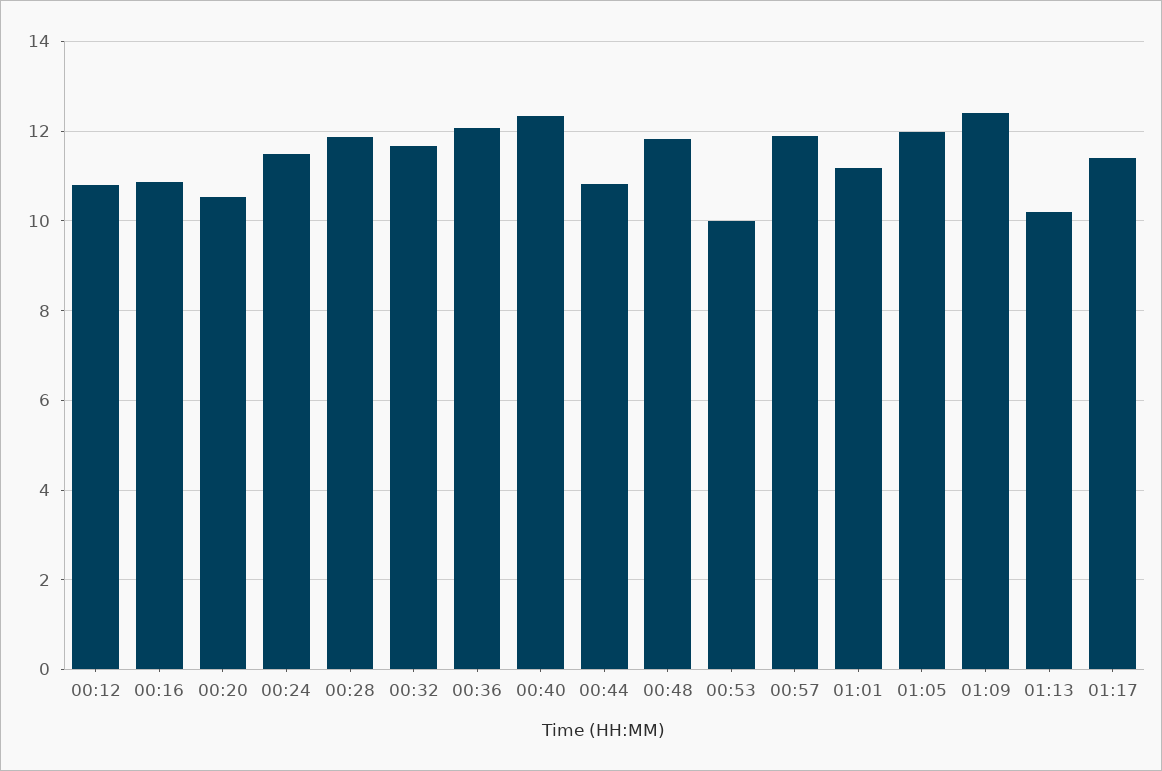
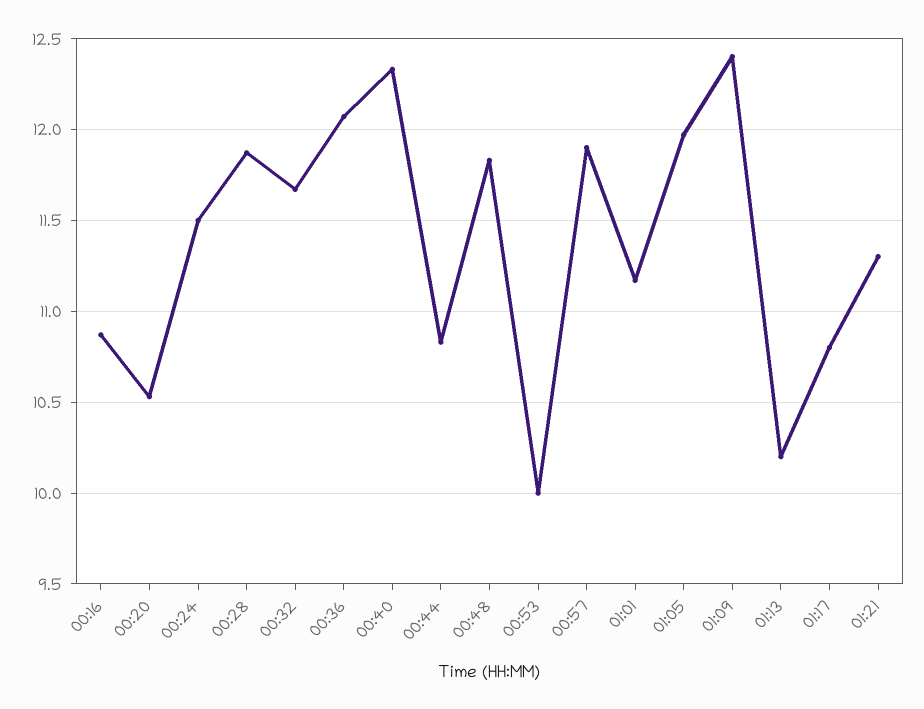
00:12: 10.8 -> none
01:17: 11.4 -> 10.8
01:21: none -> 11.3

